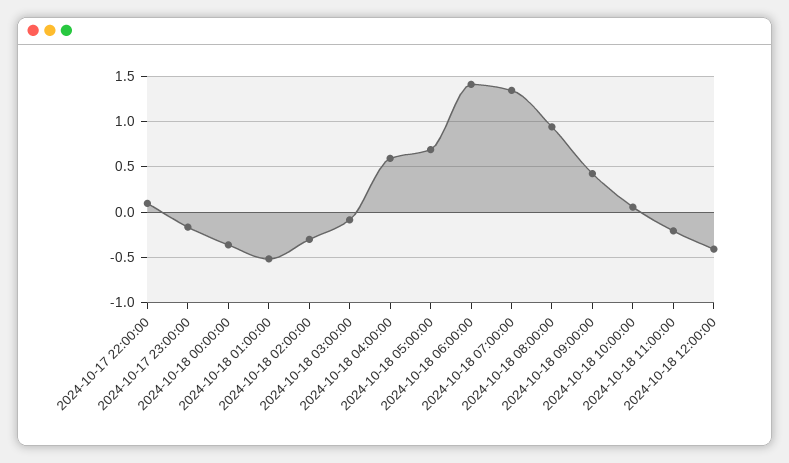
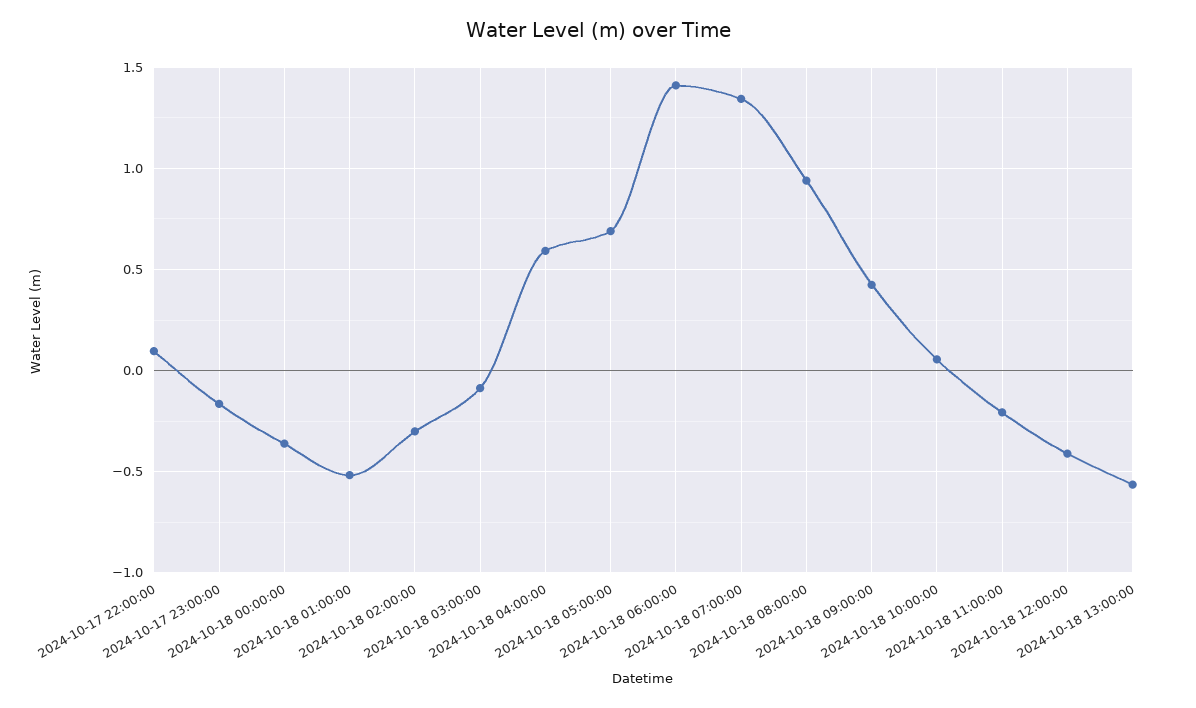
2024-10-18 13:00:00: none -> -0.55

